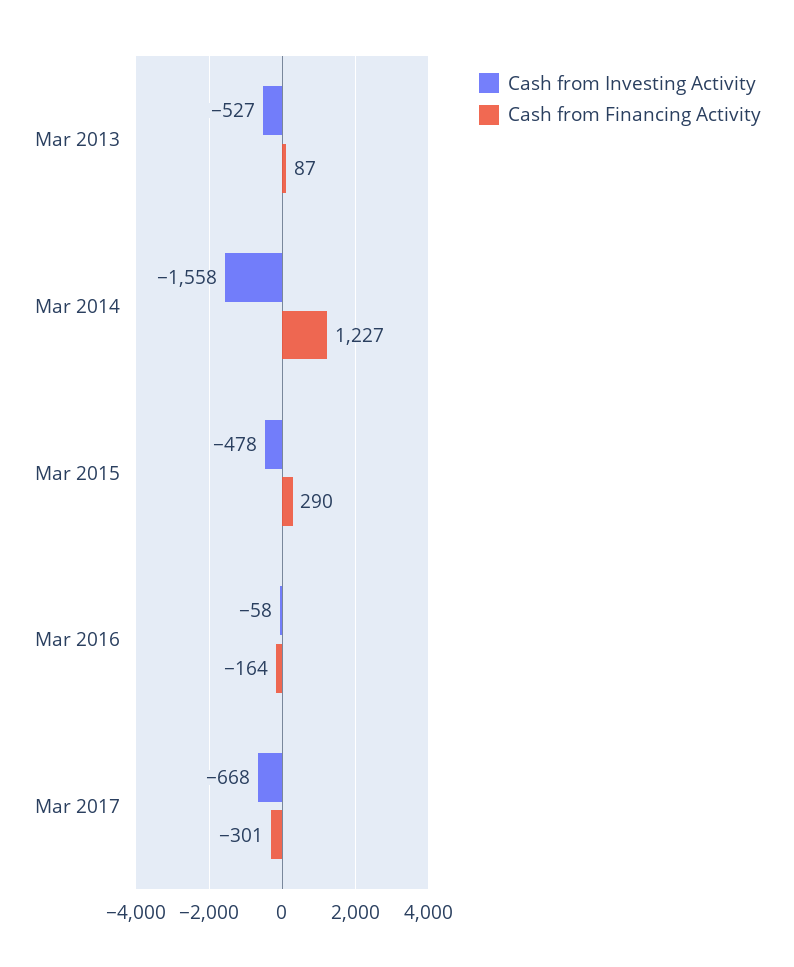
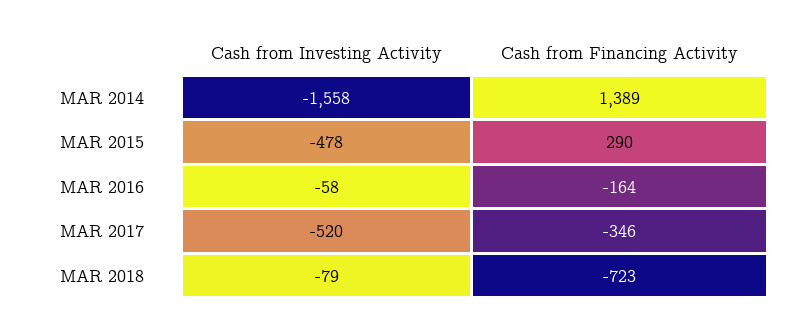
Cash from Investing Activity, Mar 2013: -527 -> none
Cash from Financing Activity, Mar 2013: 87 -> none
Cash from Financing Activity, Mar 2014: 1227 -> 1389
Cash from Investing Activity, Mar 2017: -668 -> -520
Cash from Financing Activity, Mar 2017: -301 -> -346
Cash from Investing Activity, MAR 2018: none -> -79
Cash from Financing Activity, MAR 2018: none -> -723

